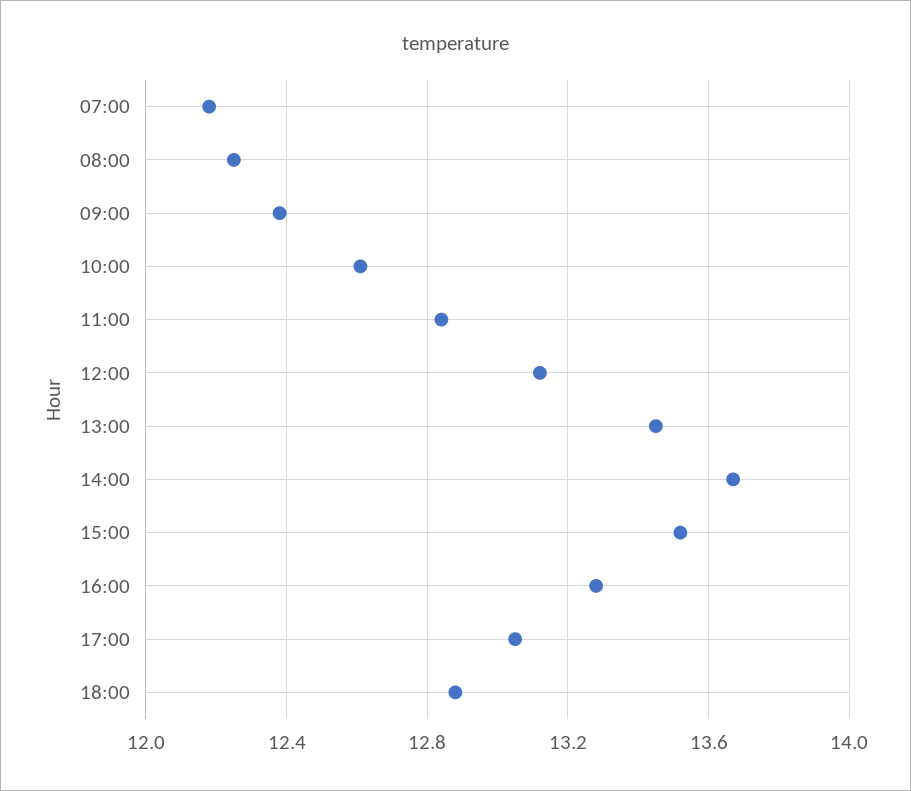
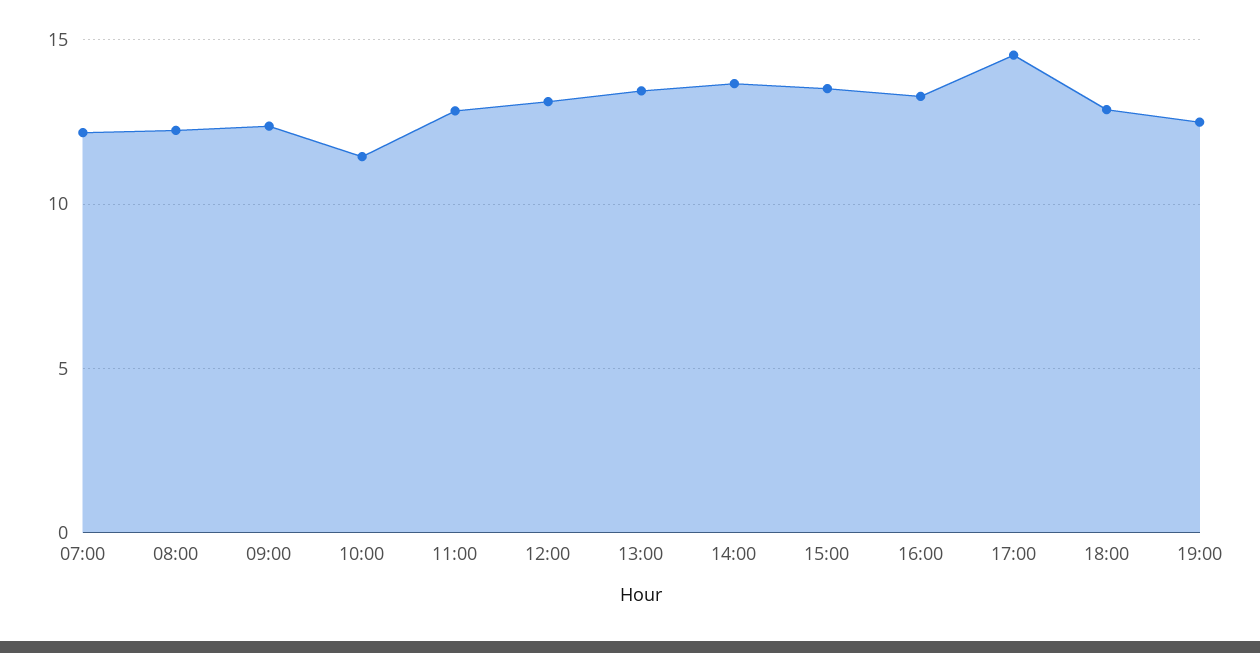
10:00: 12.6 -> 11.5
17:00: 13.05 -> 14.5
19:00: none -> 12.5

